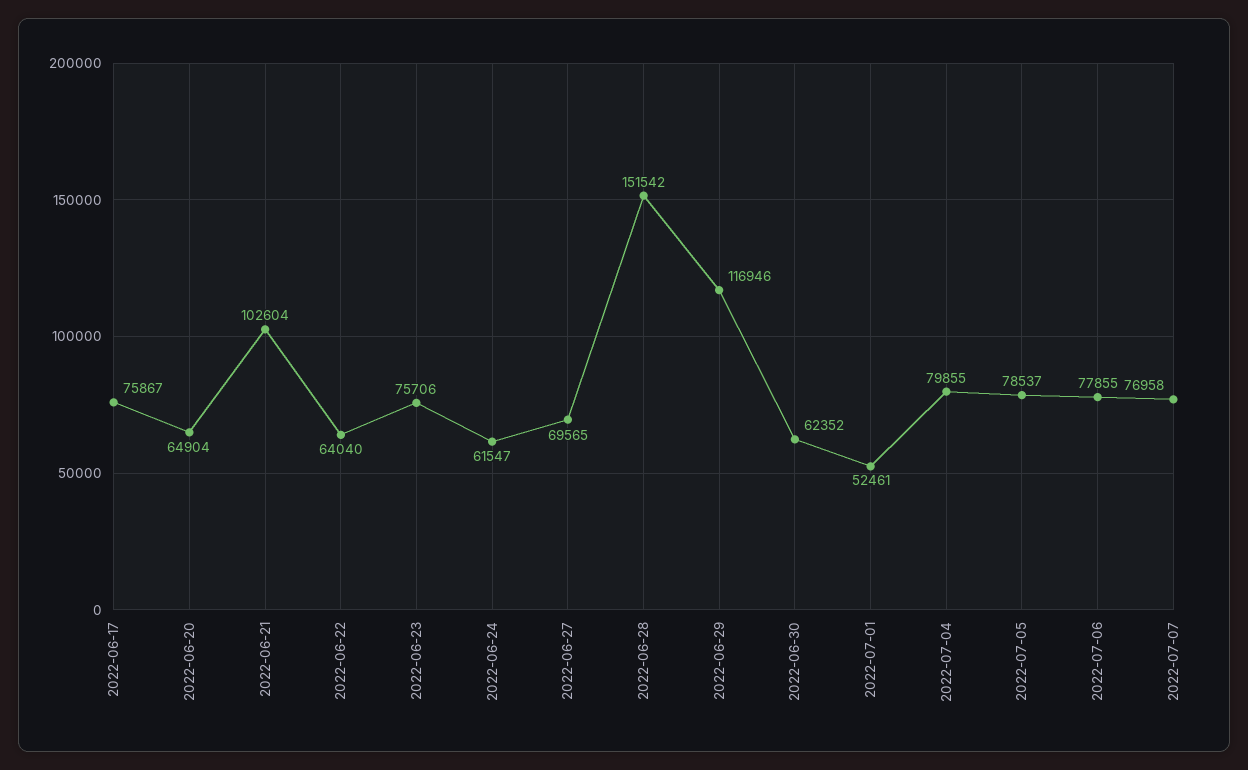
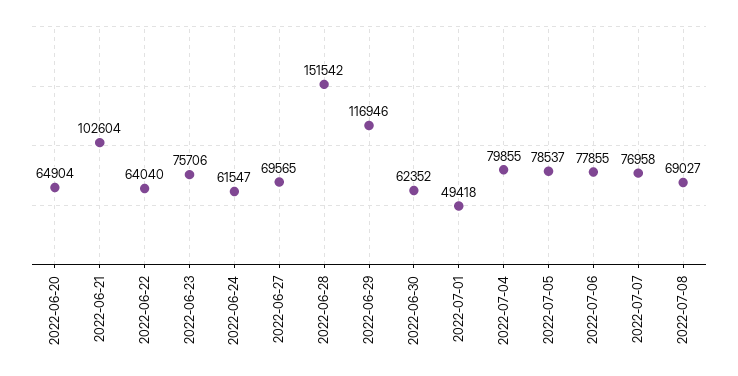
2022-06-17: 75867 -> none
2022-07-01: 52461 -> 49418
2022-07-08: none -> 69027

